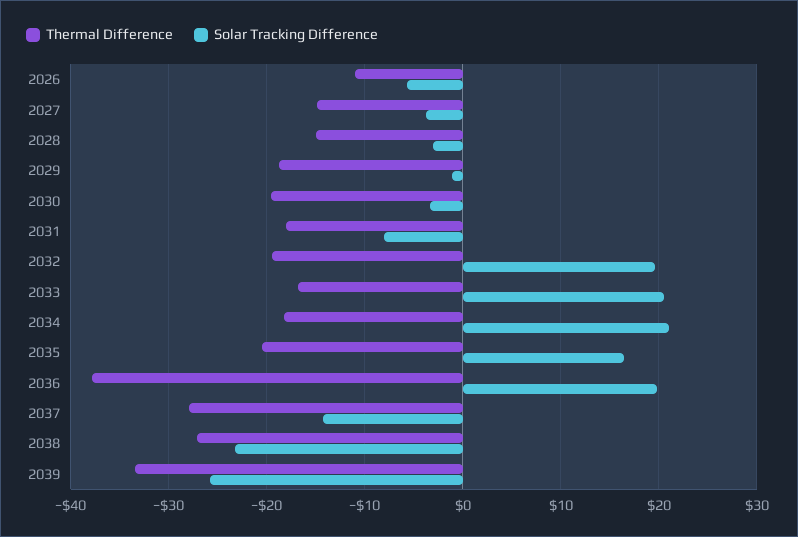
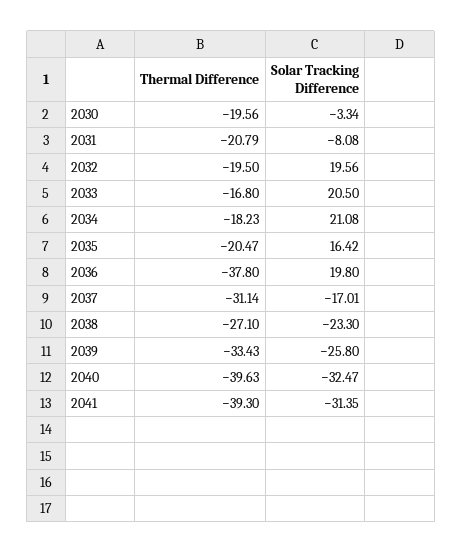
Thermal Difference, 2026: -11 -> none
Solar Tracking Difference, 2026: -6 -> none
Thermal Difference, 2027: -15 -> none
Solar Tracking Difference, 2027: -4 -> none
Thermal Difference, 2028: -15 -> none
Solar Tracking Difference, 2028: -3 -> none
Thermal Difference, 2029: -19 -> none
Solar Tracking Difference, 2029: -1 -> none
Thermal Difference, 2031: -18 -> -20.79
Thermal Difference, 2037: -28 -> -31.14
Solar Tracking Difference, 2037: -14 -> -17.01
Thermal Difference, 2040: none -> -39.63
Solar Tracking Difference, 2040: none -> -32.47
Thermal Difference, 2041: none -> -39.3
Solar Tracking Difference, 2041: none -> -31.35

